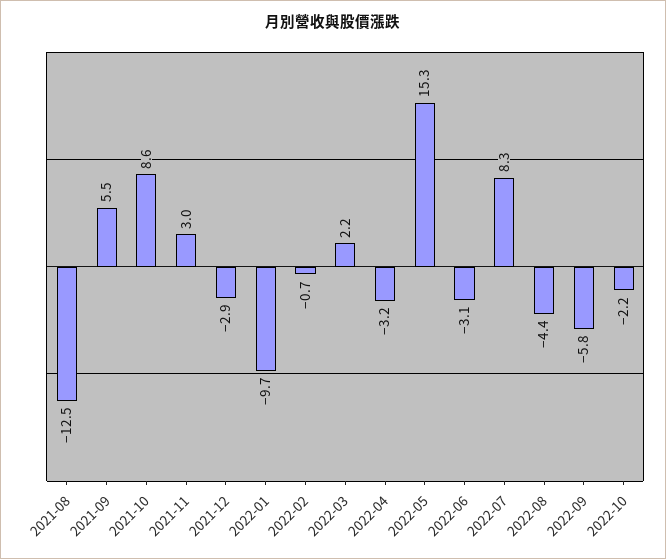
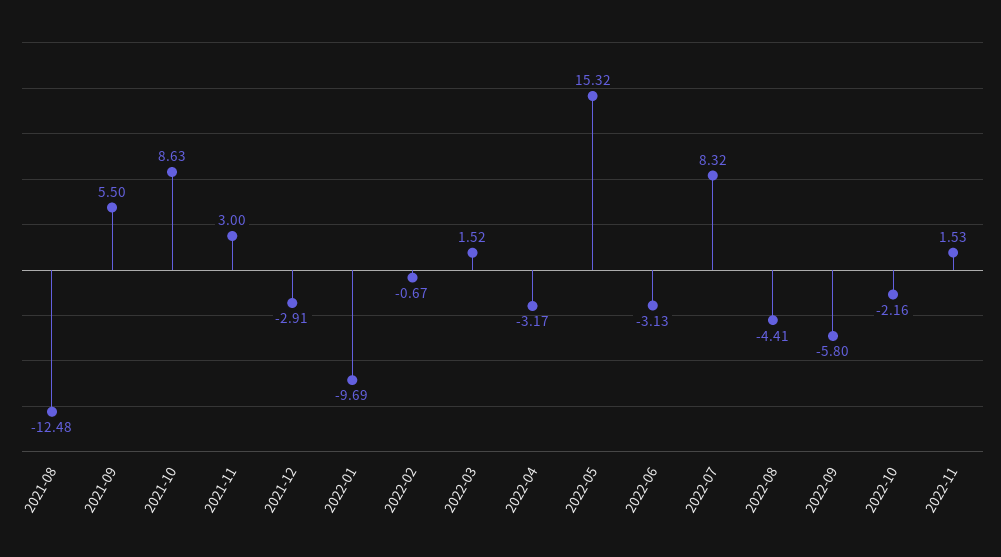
2022-03: 2.2 -> 1.52
2022-11: none -> 1.53

